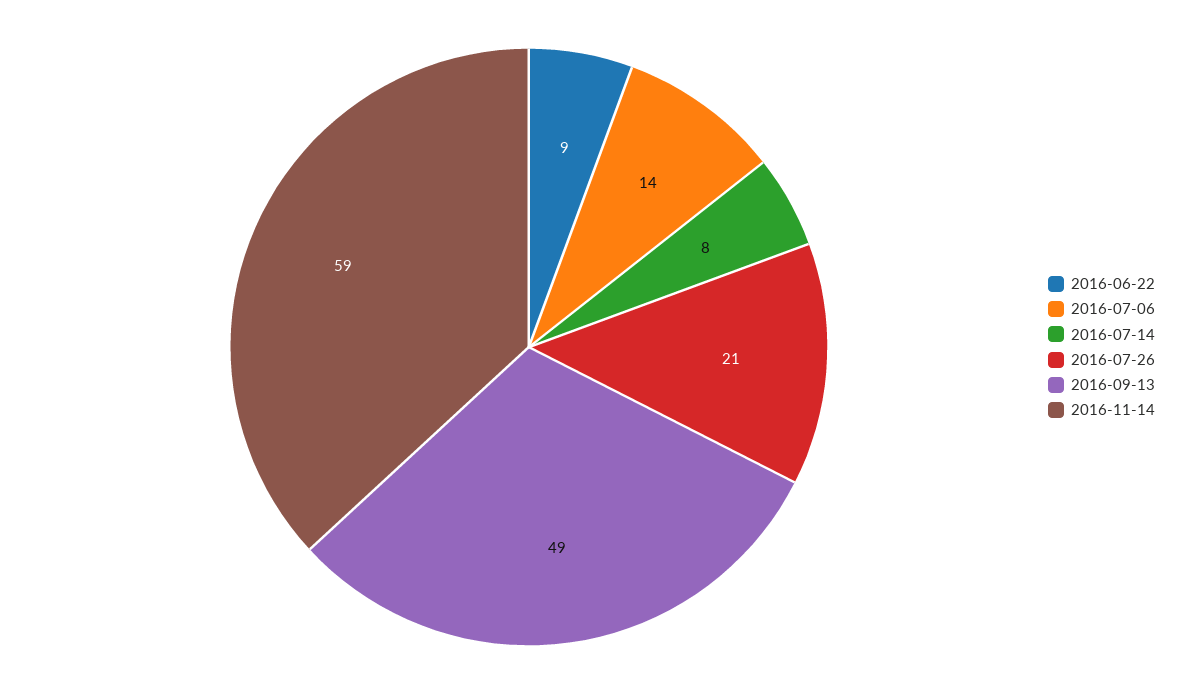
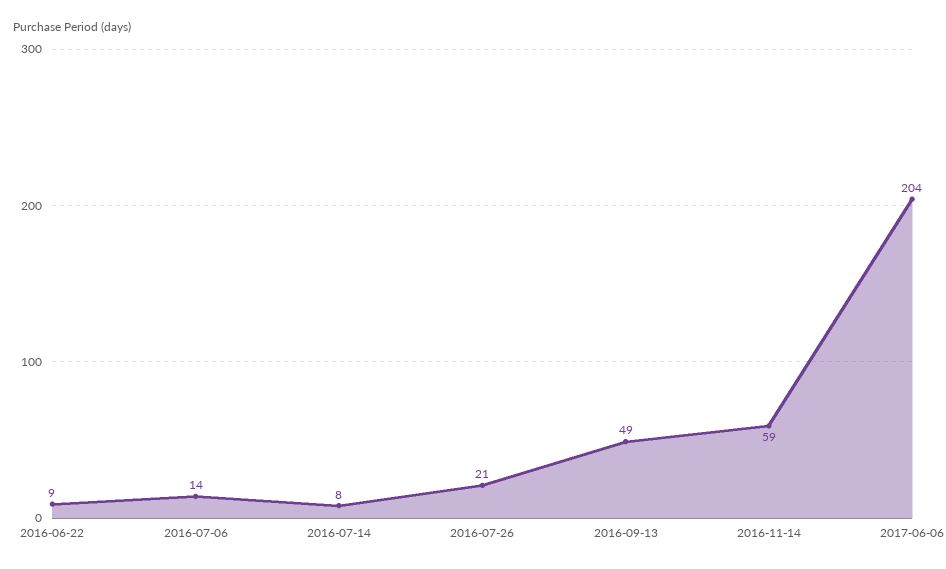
2017-06-06: none -> 204

